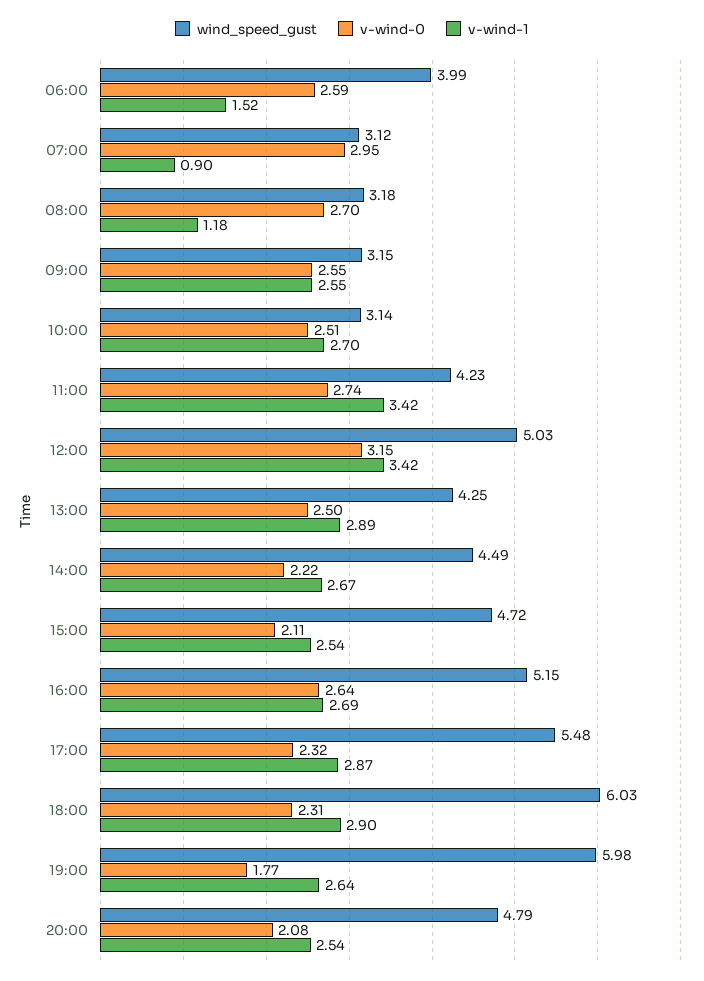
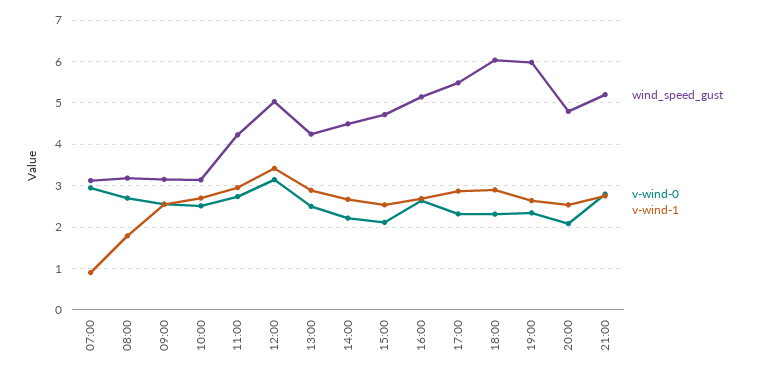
wind_speed_gust, 06:00: 3.99 -> none
v-wind-0, 06:00: 2.59 -> none
v-wind-1, 06:00: 1.52 -> none
v-wind-1, 08:00: 1.18 -> 1.8
v-wind-1, 11:00: 3.42 -> 3
v-wind-0, 19:00: 1.77 -> 2.4
wind_speed_gust, 21:00: none -> 5.2
v-wind-0, 21:00: none -> 2.8
v-wind-1, 21:00: none -> 2.8

